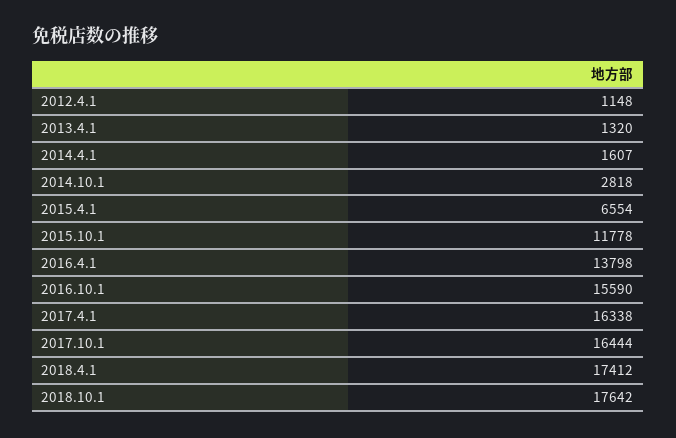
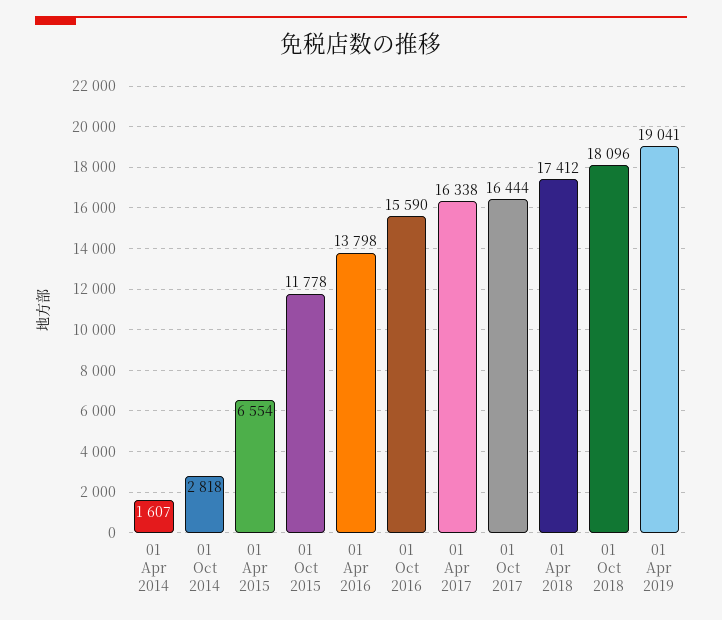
2012.4.1: 1148 -> none
2013.4.1: 1320 -> none
2018.10.1: 17642 -> 18096
01 Apr 2019: none -> 19041

